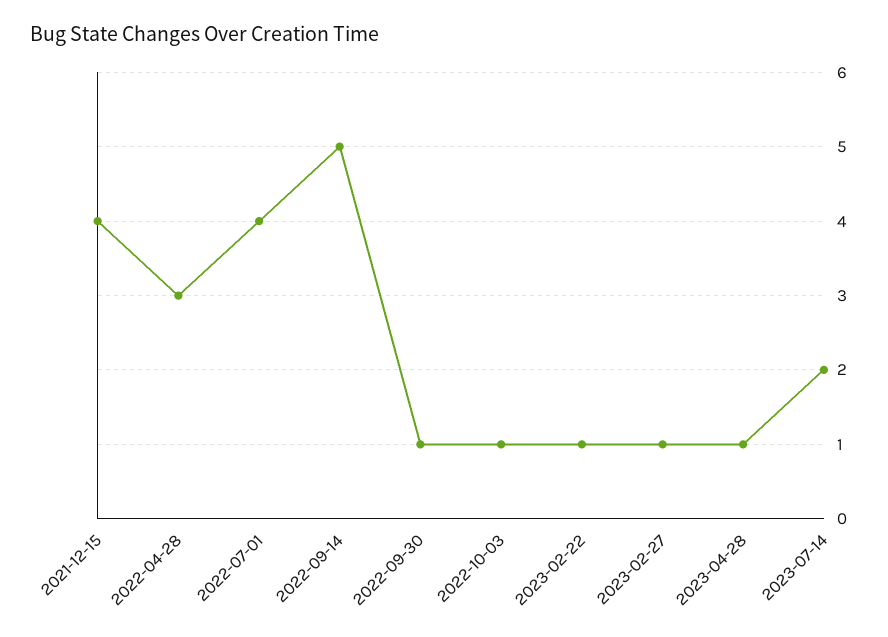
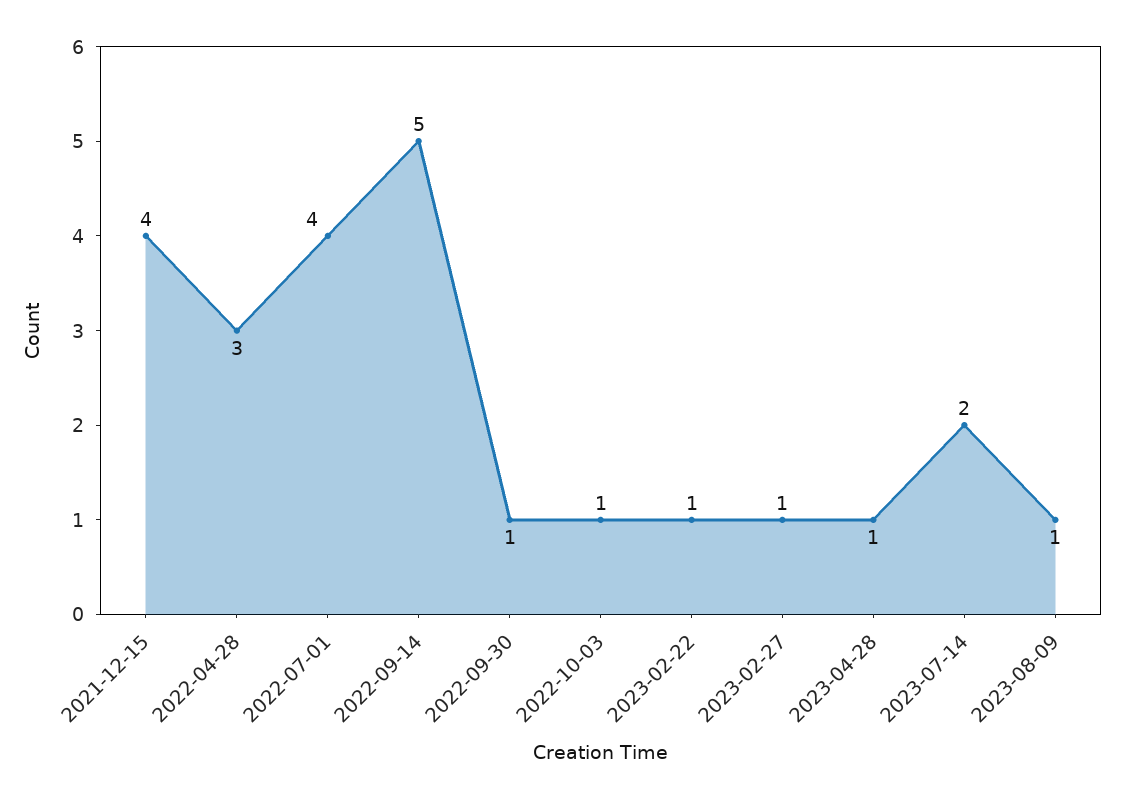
2023-08-09: none -> 1

